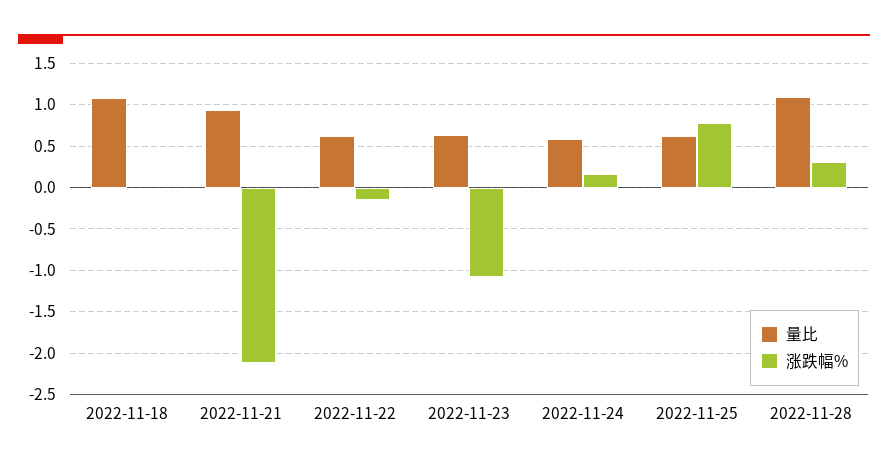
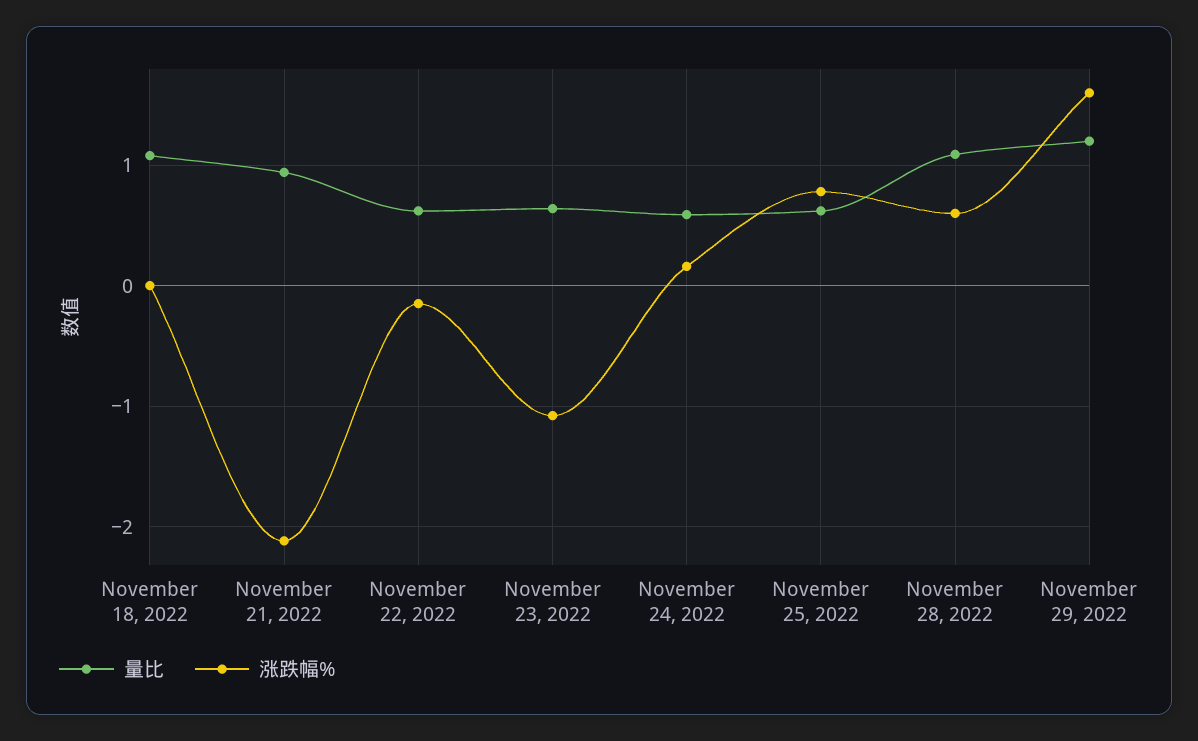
涨跌幅%, 2022-11-28: 0.3 -> 0.6
量比, November 29, 2022: none -> 1.2
涨跌幅%, November 29, 2022: none -> 1.6

